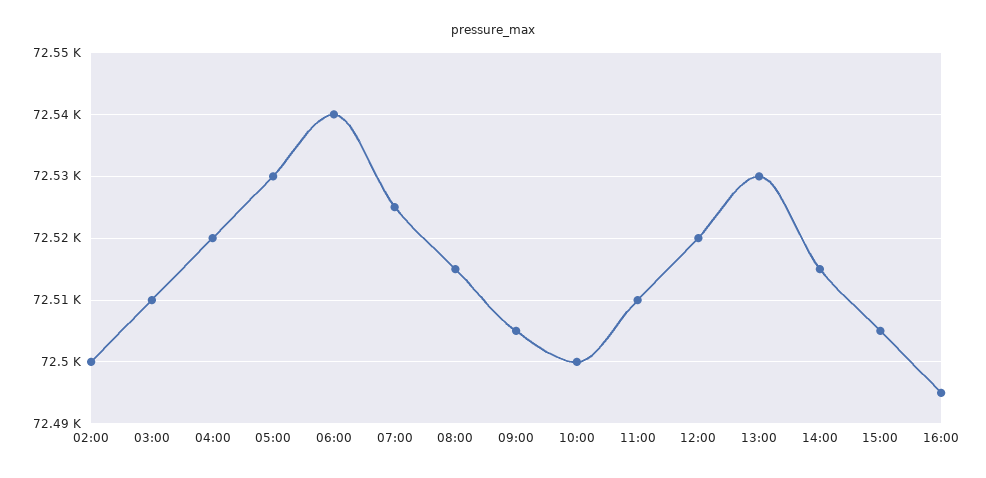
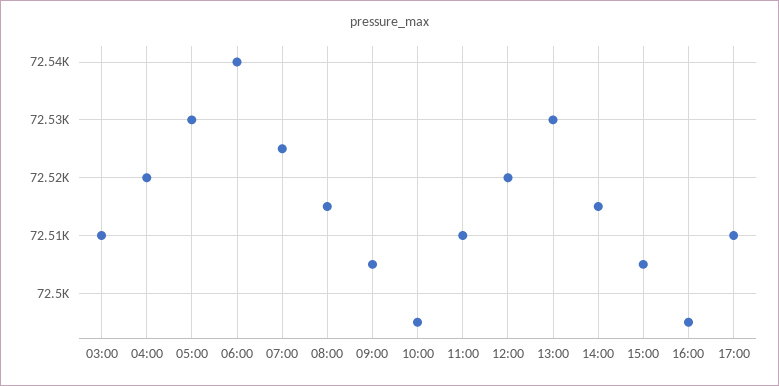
02:00: 72500 -> none
10:00: 72500 -> 72495
17:00: none -> 72510

